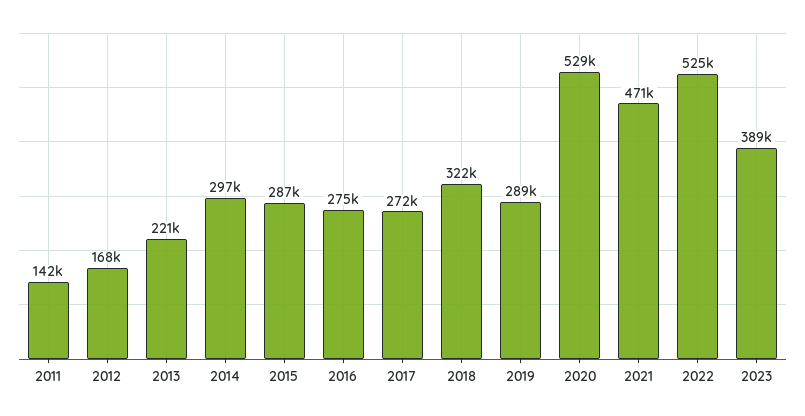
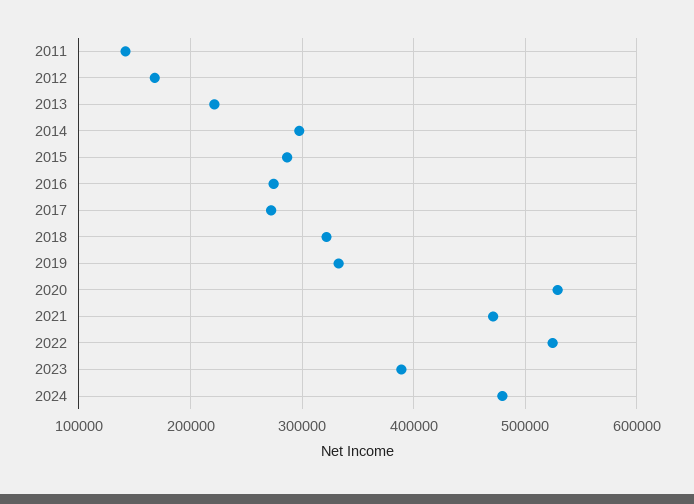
2019: 289000 -> 330000
2024: none -> 480000

